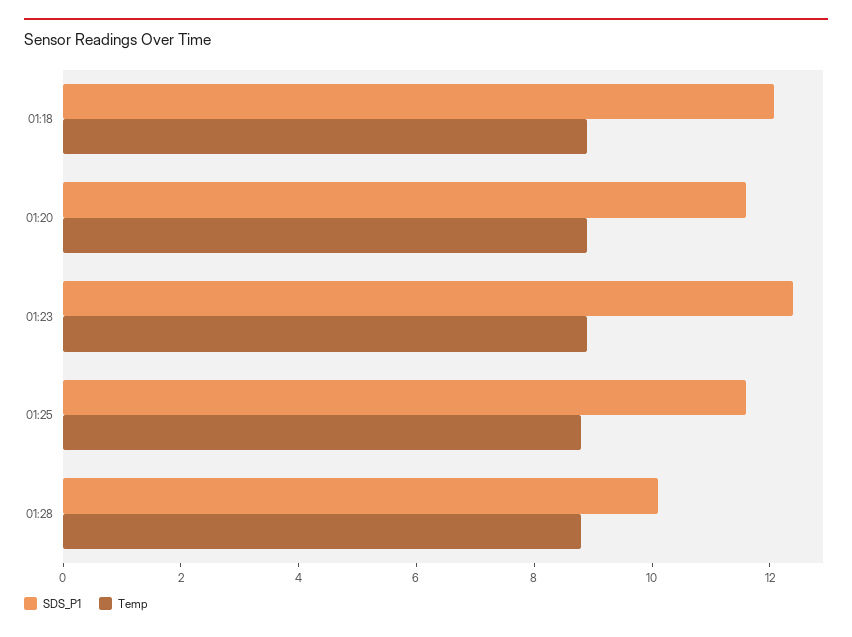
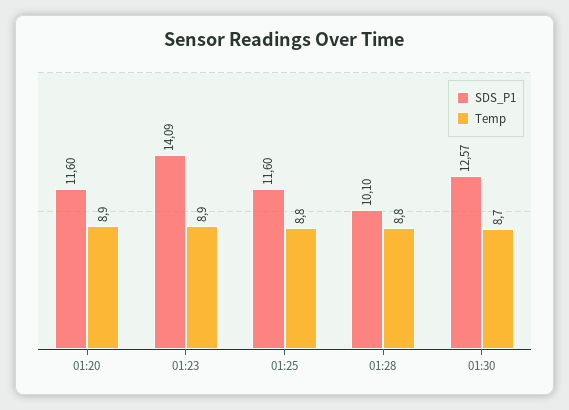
SDS_P1, 01:18: 12 -> none
Temp, 01:18: 9 -> none
SDS_P1, 01:23: 12.5 -> 14.09
SDS_P1, 01:30: none -> 12.57
Temp, 01:30: none -> 8.7

